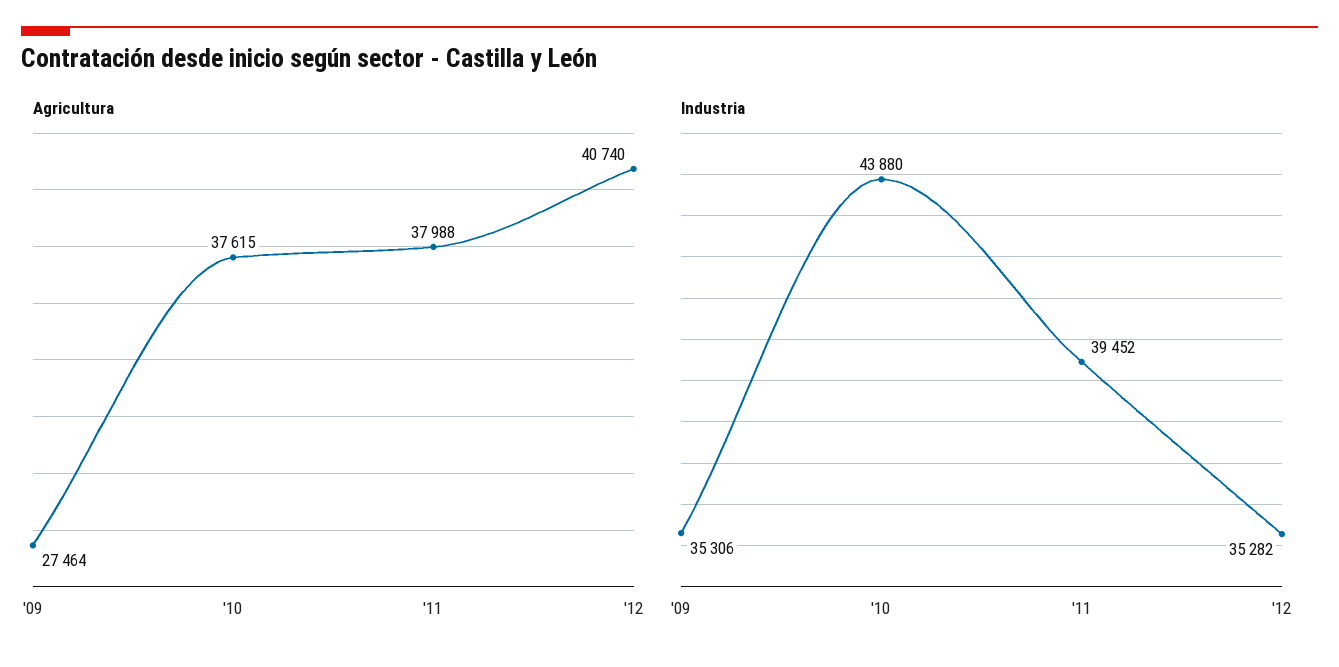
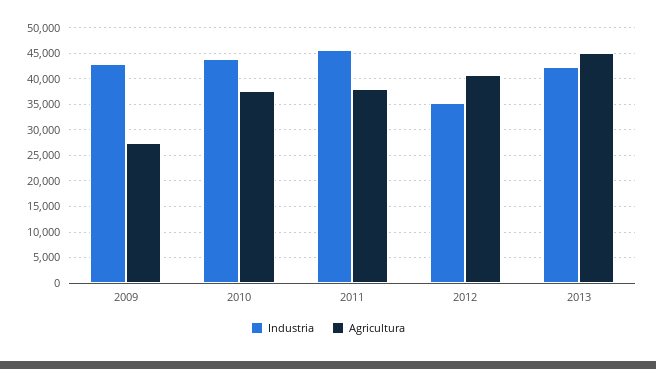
Industria, '09: 35306 -> 42500
Industria, '11: 39452 -> 45000
Industria, 2013: none -> 42500
Agricultura, 2013: none -> 45000

